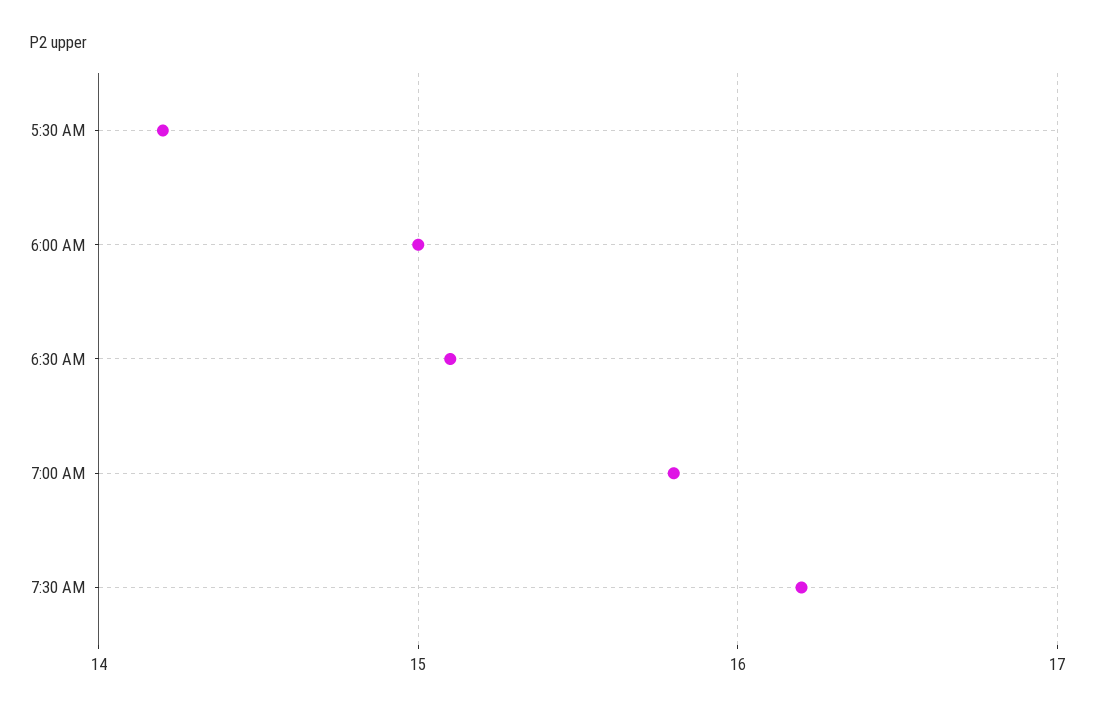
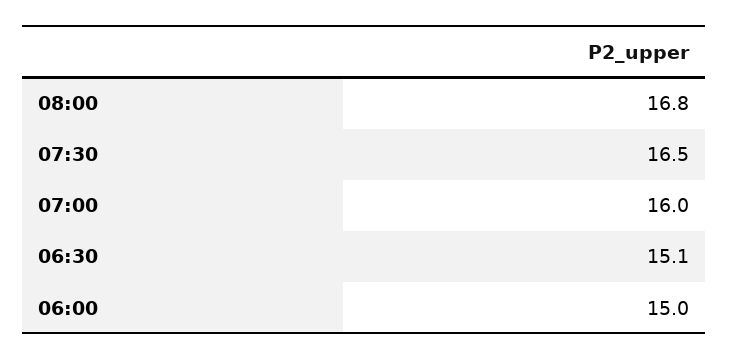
5:30 AM: 14.2 -> none
7:00 AM: 15.8 -> 16
7:30 AM: 16.2 -> 16.5
08:00: none -> 16.8

